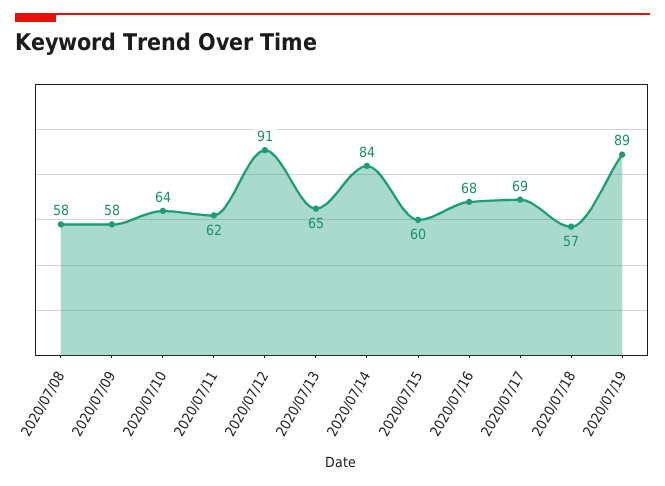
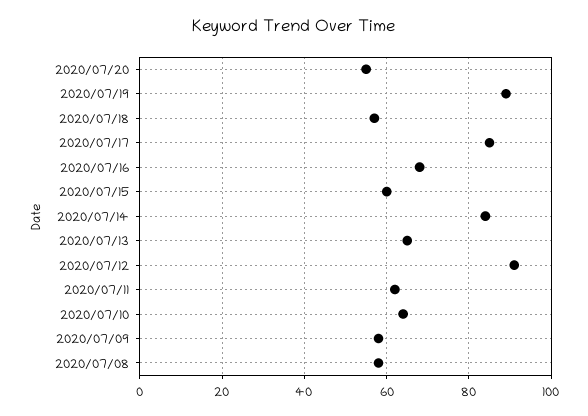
2020/07/17: 69 -> 85
2020/07/20: none -> 55

